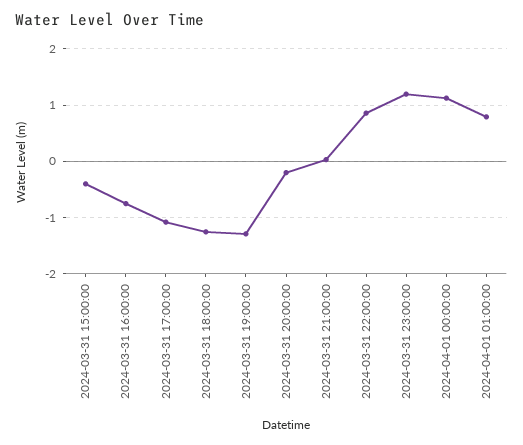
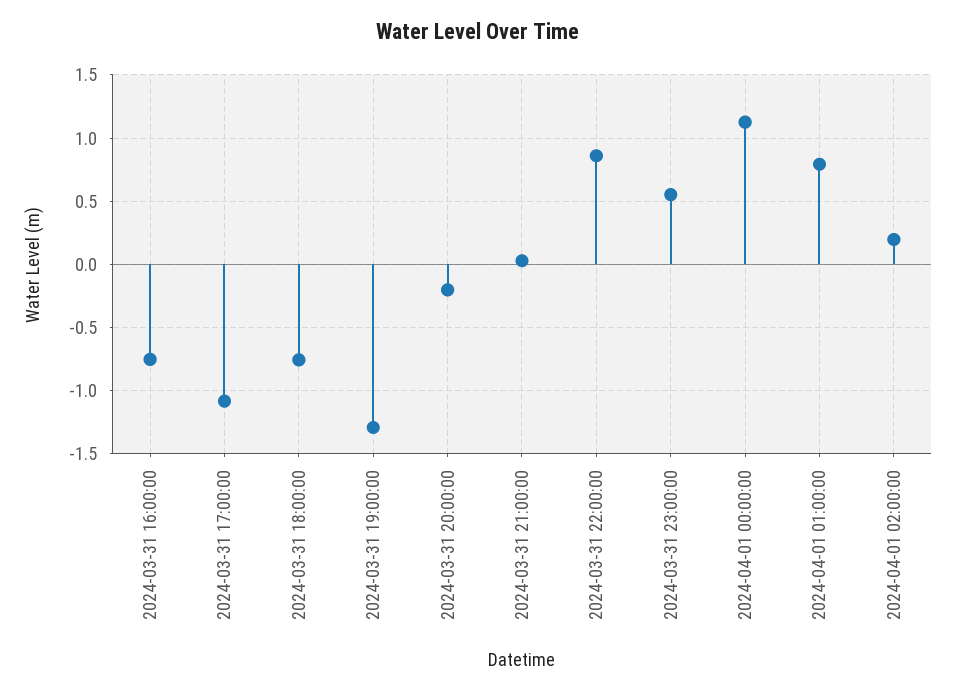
2024-03-31 15:00:00: -0.4 -> none
2024-03-31 18:00:00: -1.2 -> -0.75
2024-03-31 23:00:00: 1.2 -> 0.55
2024-04-01 02:00:00: none -> 0.2

